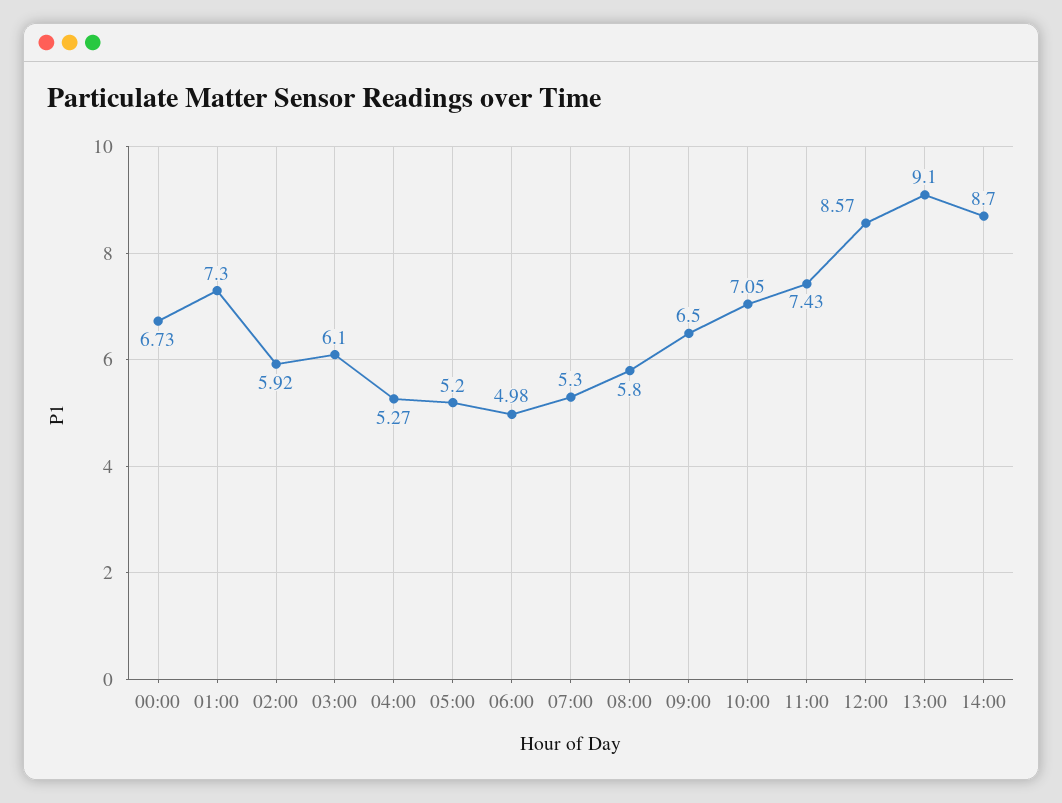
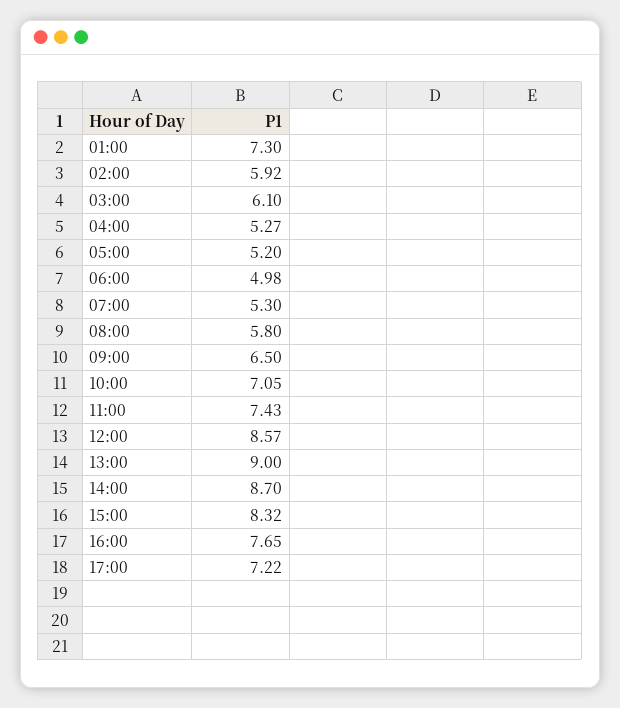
00:00: 6.73 -> none
13:00: 9.1 -> 9
15:00: none -> 8.32
16:00: none -> 7.65
17:00: none -> 7.22

